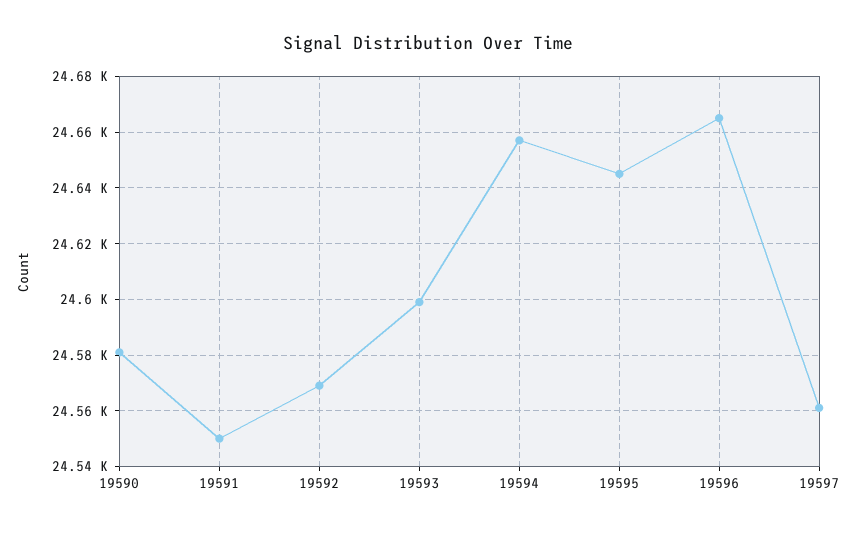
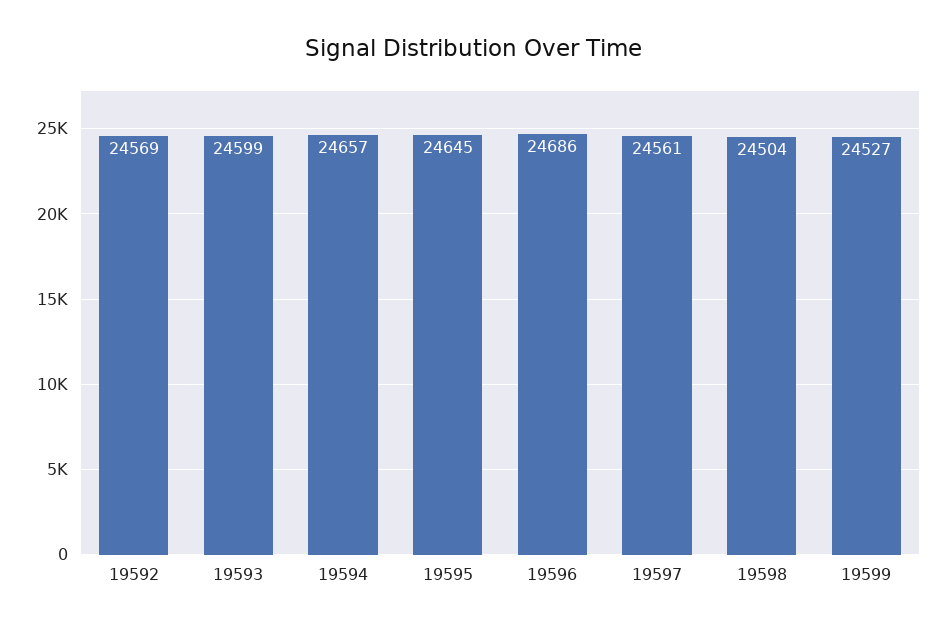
19590: 24580 -> none
19591: 24550 -> none
19596: 24665 -> 24686
19598: none -> 24504
19599: none -> 24527

